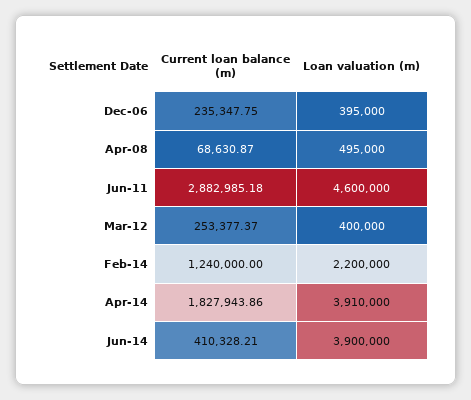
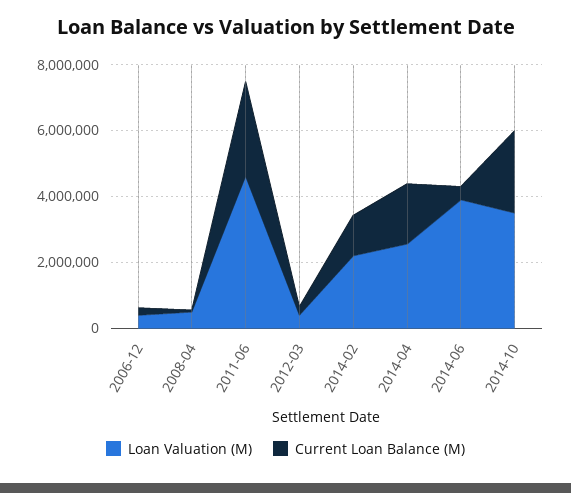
Loan valuation (m), Apr-14: 3910000 -> 2500000
Loan valuation (m), 2014-10: none -> 3500000
Current loan balance (m), 2014-10: none -> 2500000

